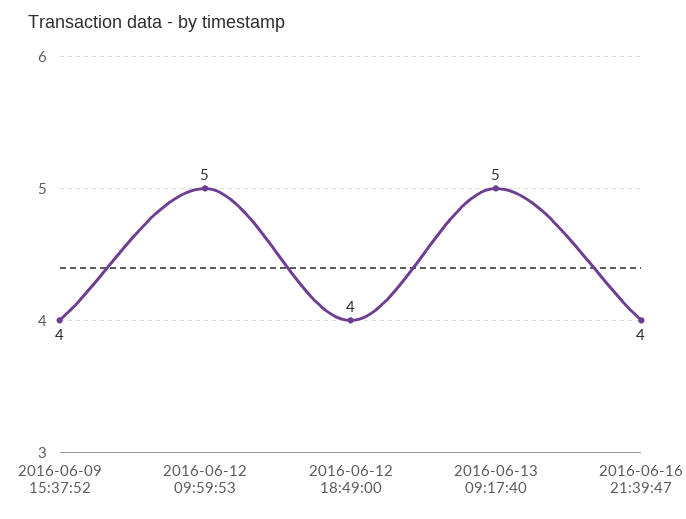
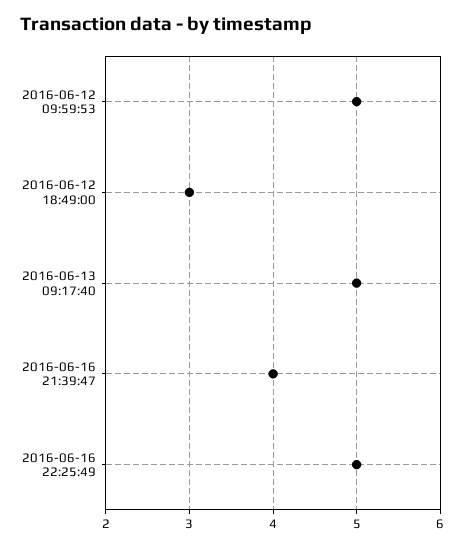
2016-06-09 15:37:52: 4 -> none
2016-06-12 18:49:00: 4 -> 3
2016-06-16 22:25:49: none -> 5

